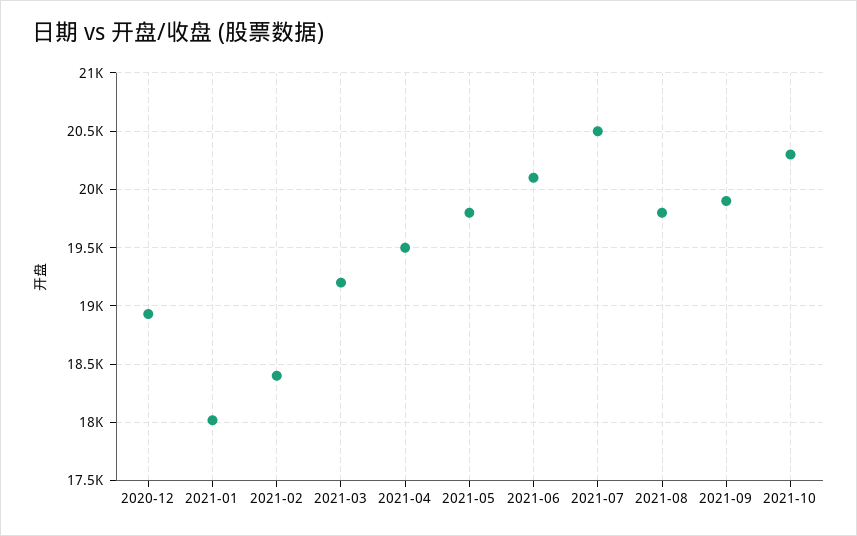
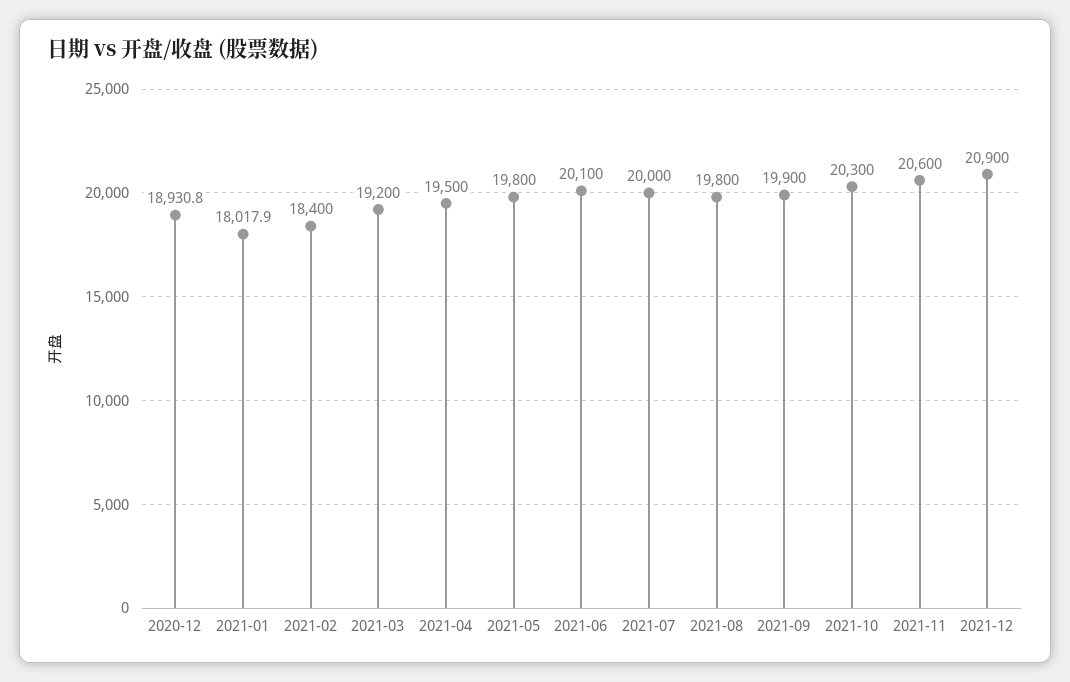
2021-07: 20500 -> 20000
2021-11: none -> 20600
2021-12: none -> 20900

